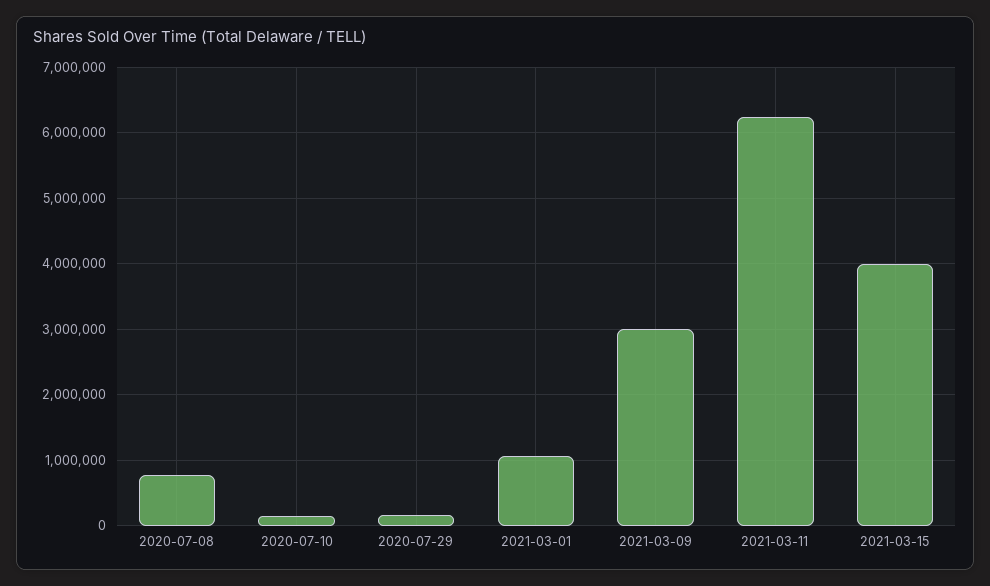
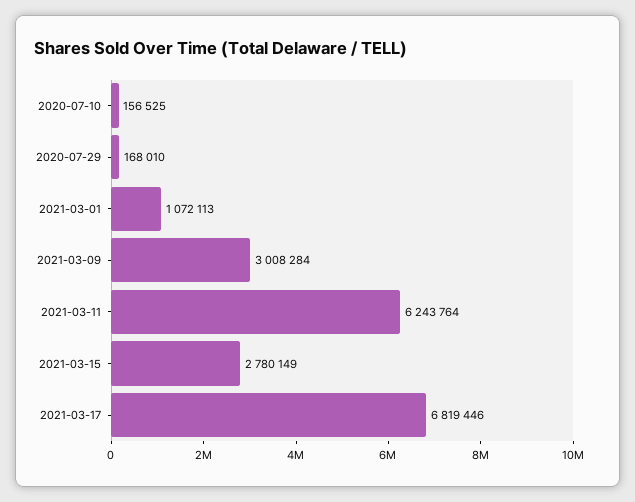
2020-07-08: 800000 -> none
2021-03-15: 4000000 -> 2780149
2021-03-17: none -> 6819446

